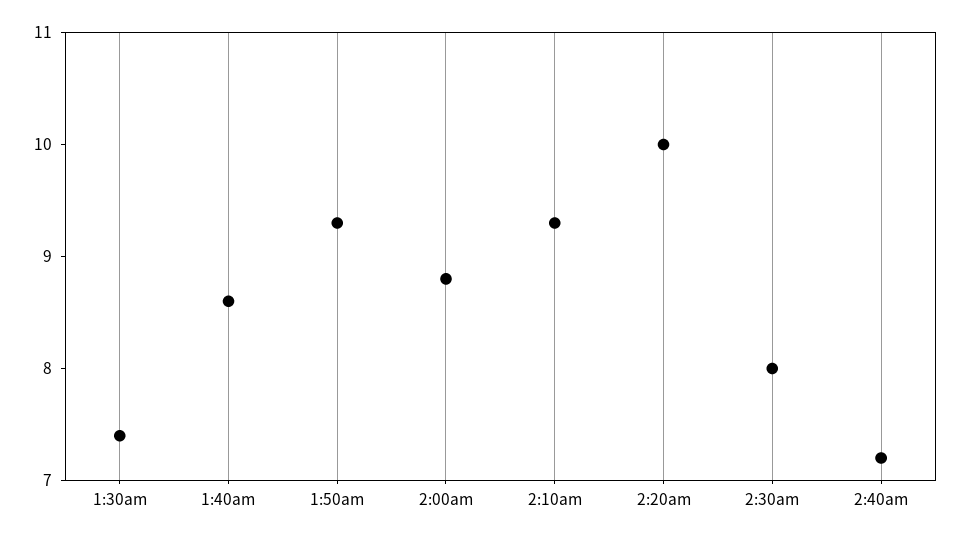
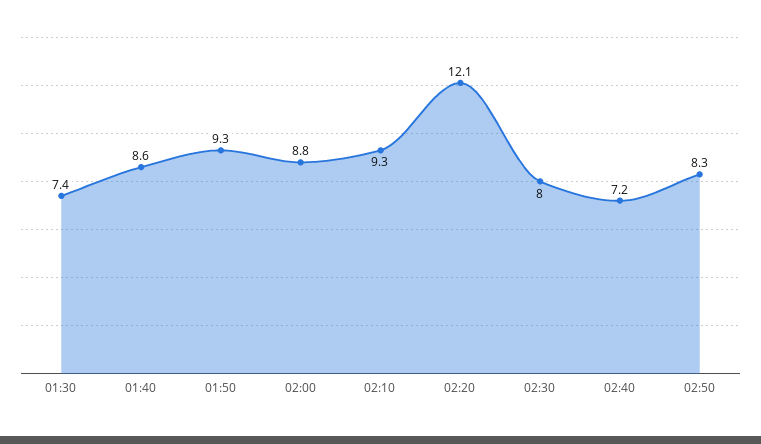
2:20am: 10 -> 12.1
02:50: none -> 8.3

